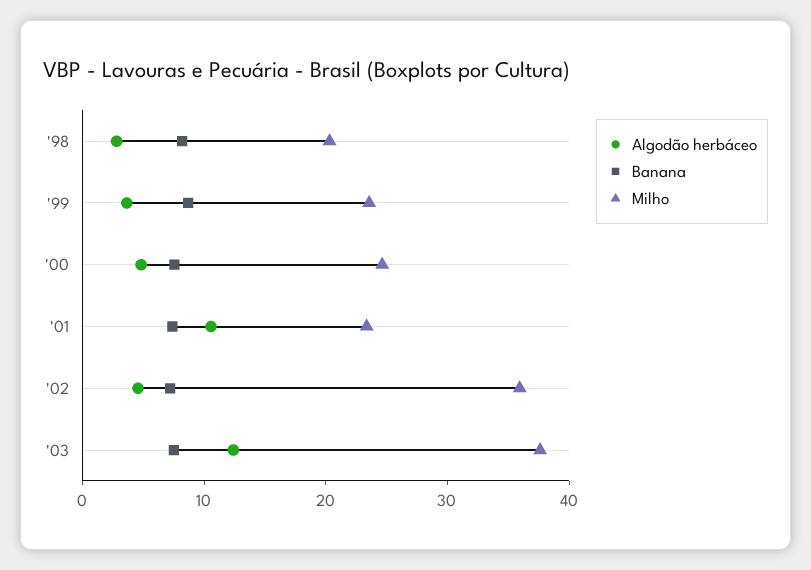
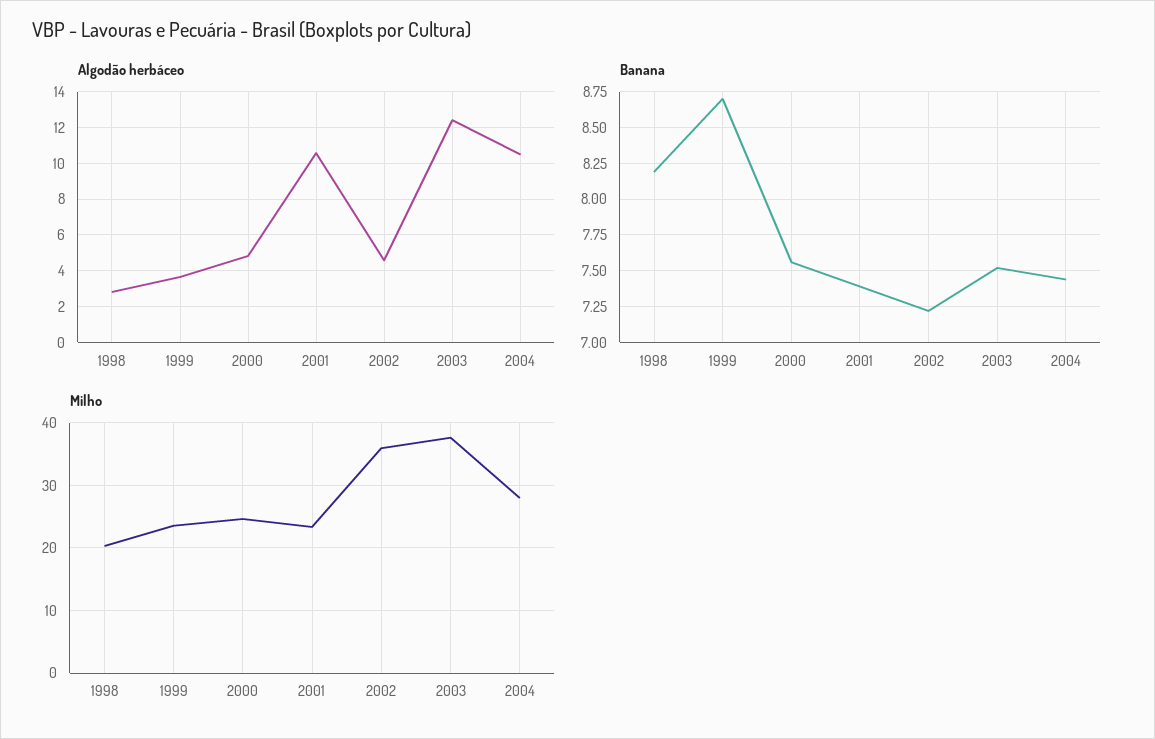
Algodão herbáceo, 2004: none -> 10.5
Banana, 2004: none -> 7.45
Milho, 2004: none -> 28

